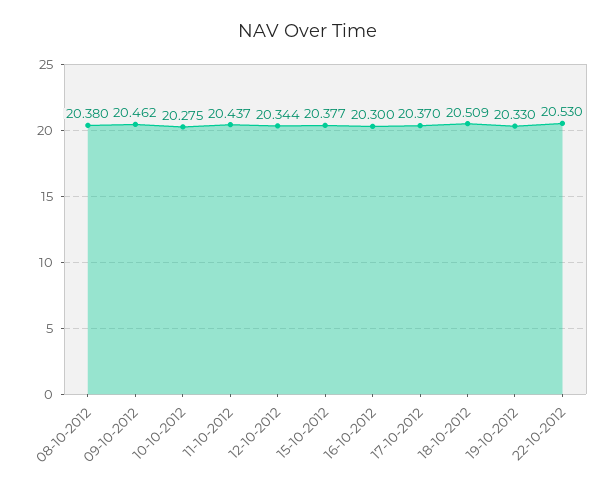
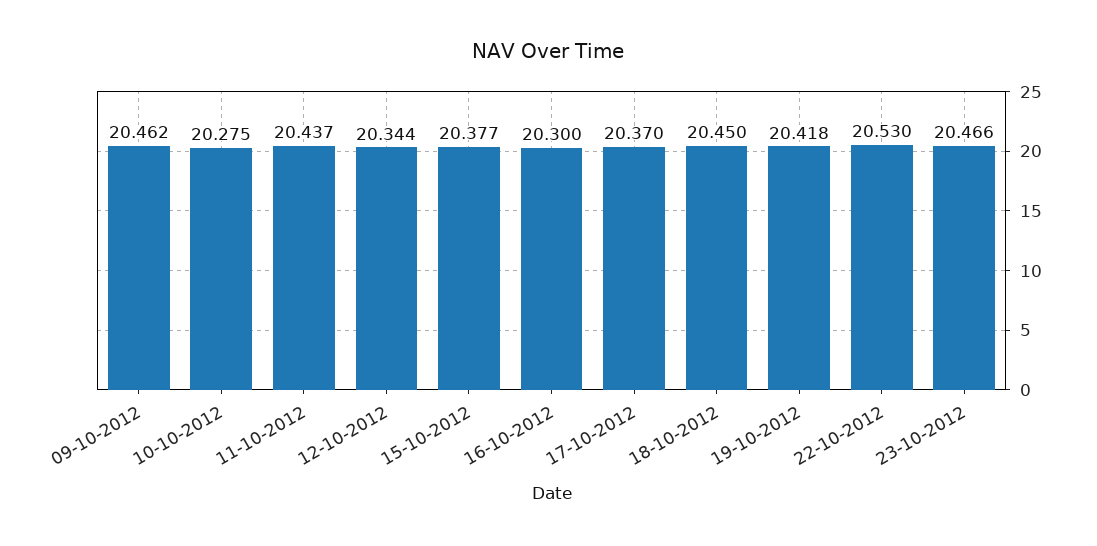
08-10-2012: 20.38 -> none
18-10-2012: 20.509 -> 20.45
19-10-2012: 20.33 -> 20.418
23-10-2012: none -> 20.466

